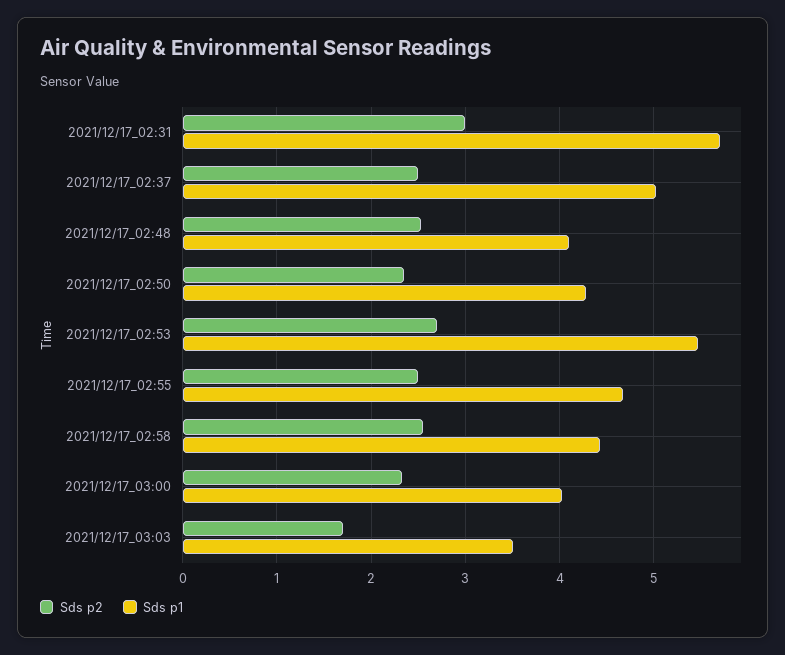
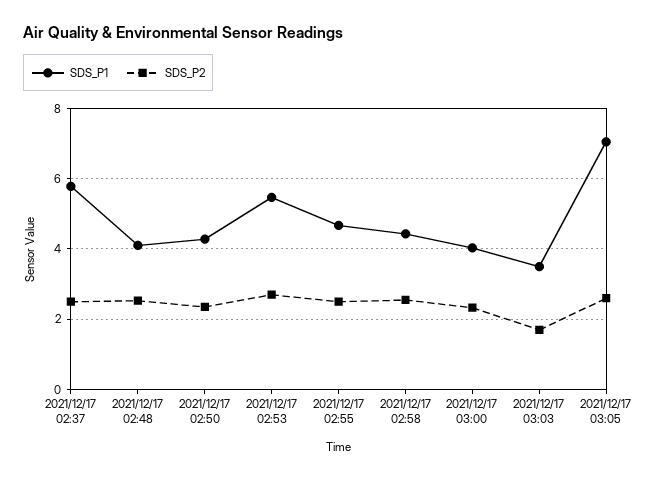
Sds p2, 2021/12/17_02:31: 3 -> none
Sds p1, 2021/12/17_02:31: 5.7 -> none
Sds p1, 2021/12/17_02:37: 5 -> 5.8
Sds p1, 2021/12/17 03:05: none -> 7
Sds p2, 2021/12/17 03:05: none -> 2.6

